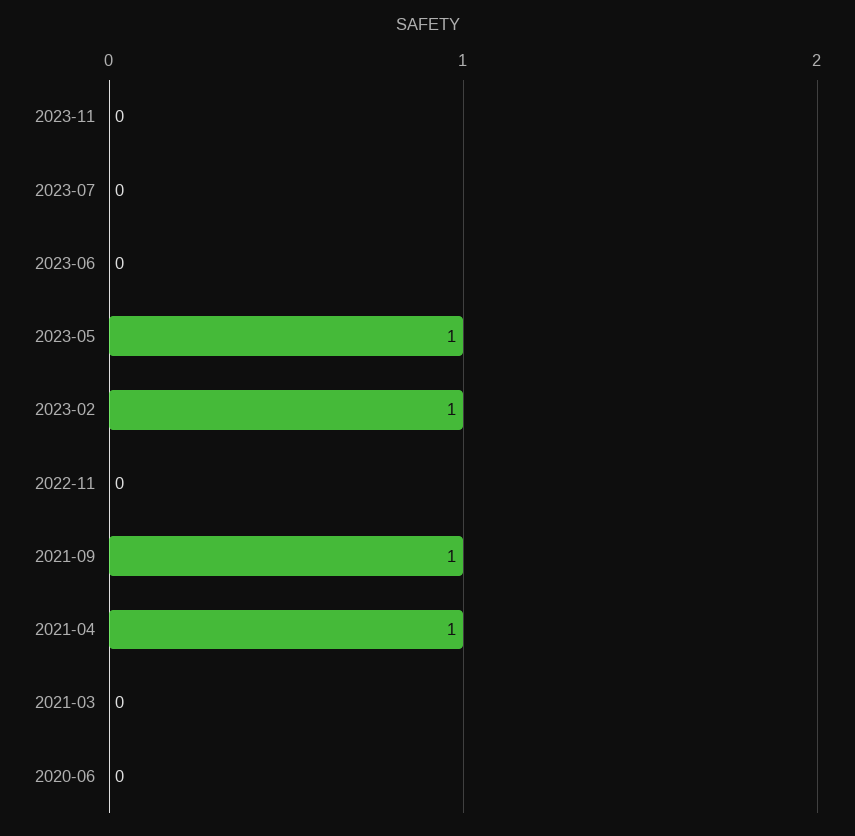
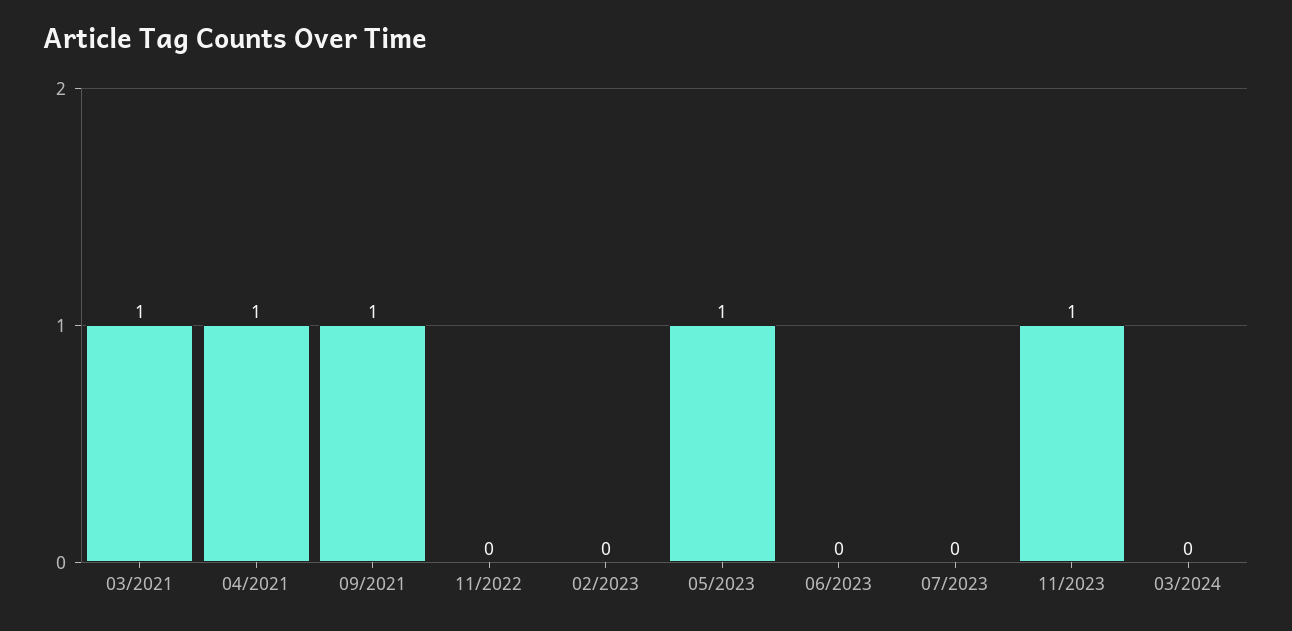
2023-11: 0 -> 1
2023-02: 1 -> 0
2021-03: 0 -> 1
2020-06: 0 -> none
03/2024: none -> 0

